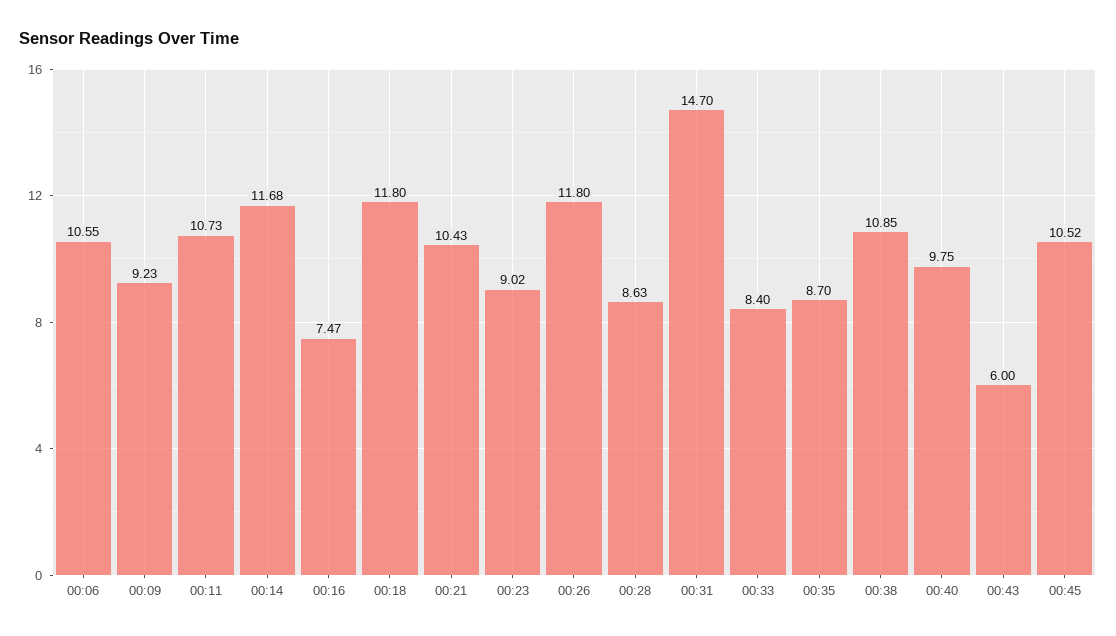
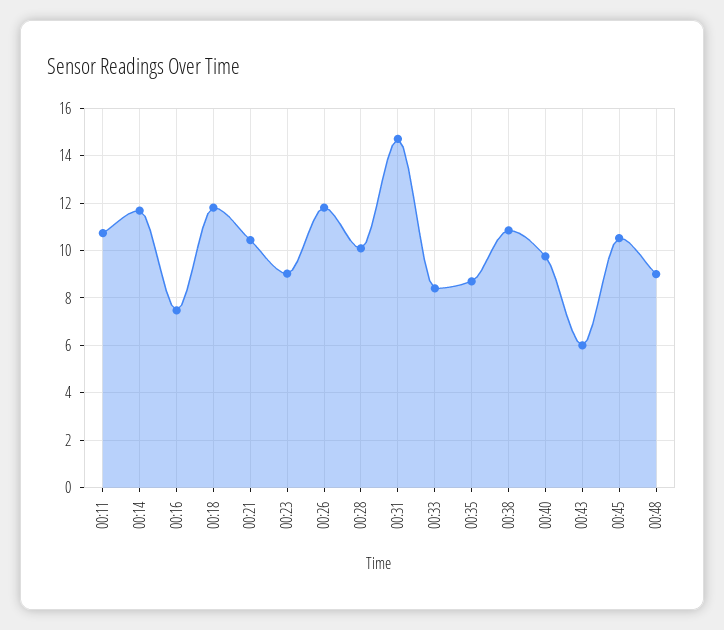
00:06: 10.55 -> none
00:09: 9.23 -> none
00:28: 8.63 -> 10
00:48: none -> 9

